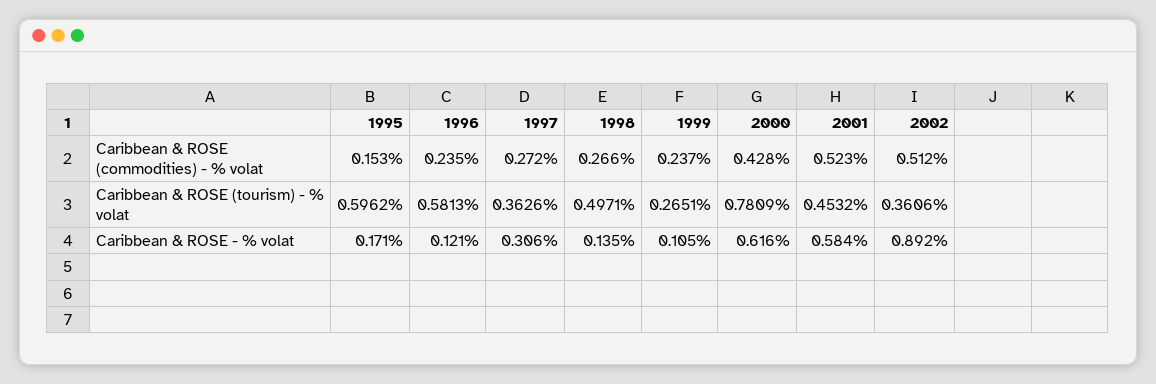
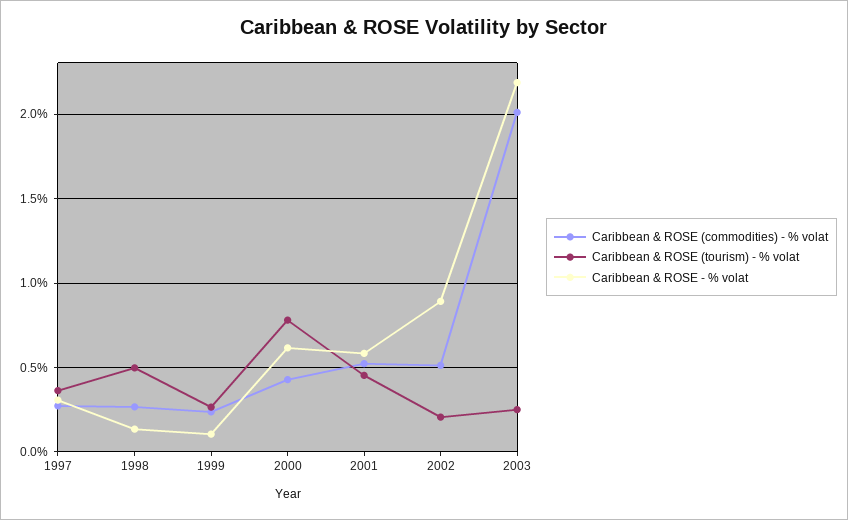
Caribbean & ROSE (commodities) - % volat, 1995: 0.153 -> none
Caribbean & ROSE (commodities) - % volat, 1996: 0.235 -> none
Caribbean & ROSE (tourism) - % volat, 1995: 0.5962 -> none
Caribbean & ROSE (tourism) - % volat, 1996: 0.5813 -> none
Caribbean & ROSE (tourism) - % volat, 2002: 0.3606 -> 0.2
Caribbean & ROSE - % volat, 1995: 0.171 -> none
Caribbean & ROSE - % volat, 1996: 0.121 -> none
Caribbean & ROSE (commodities) - % volat, 2003: none -> 2
Caribbean & ROSE (tourism) - % volat, 2003: none -> 0.25
Caribbean & ROSE - % volat, 2003: none -> 2.2

